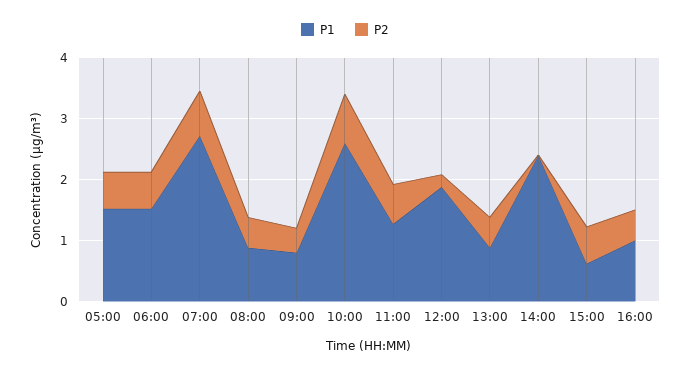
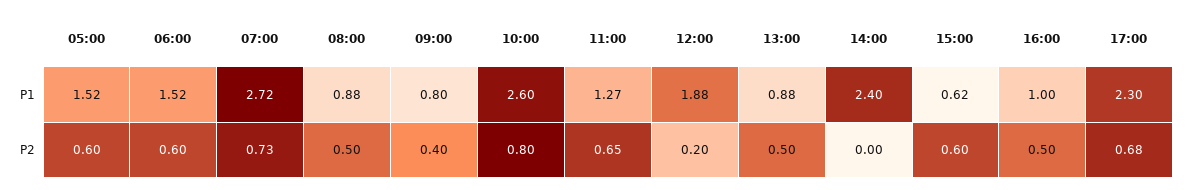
P1, 17:00: none -> 2.3
P2, 17:00: none -> 0.68

